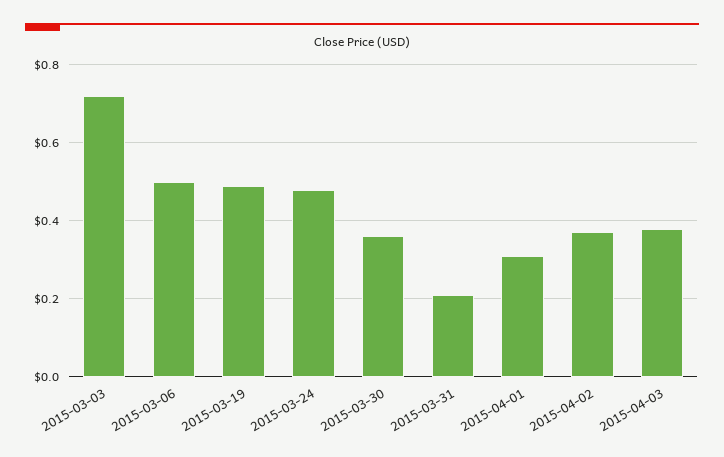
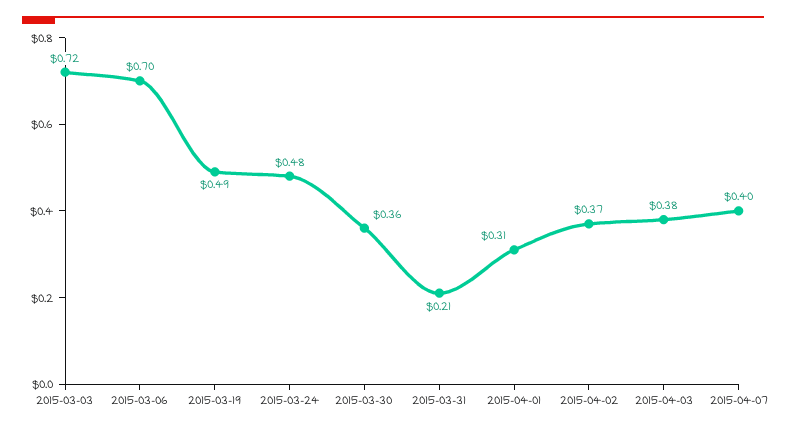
2015-03-06: 0.5 -> 0.7
2015-04-07: none -> 0.4

